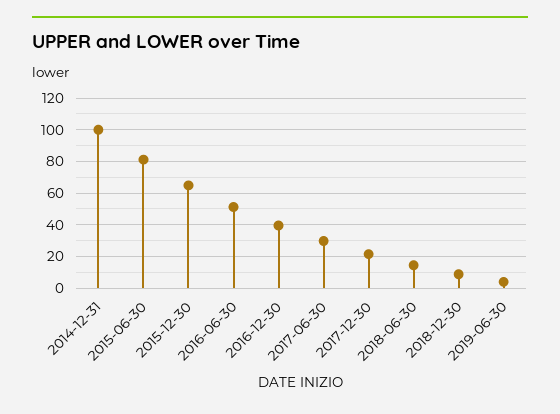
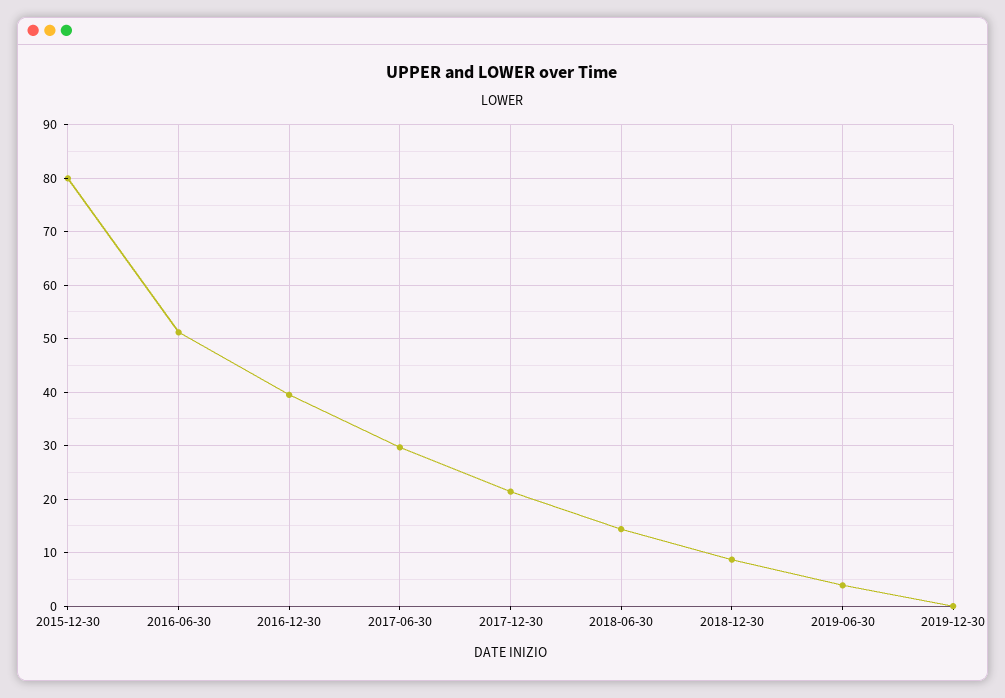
2014-12-31: 100 -> none
2015-06-30: 80 -> none
2015-12-30: 65 -> 80
2019-12-30: none -> 0

